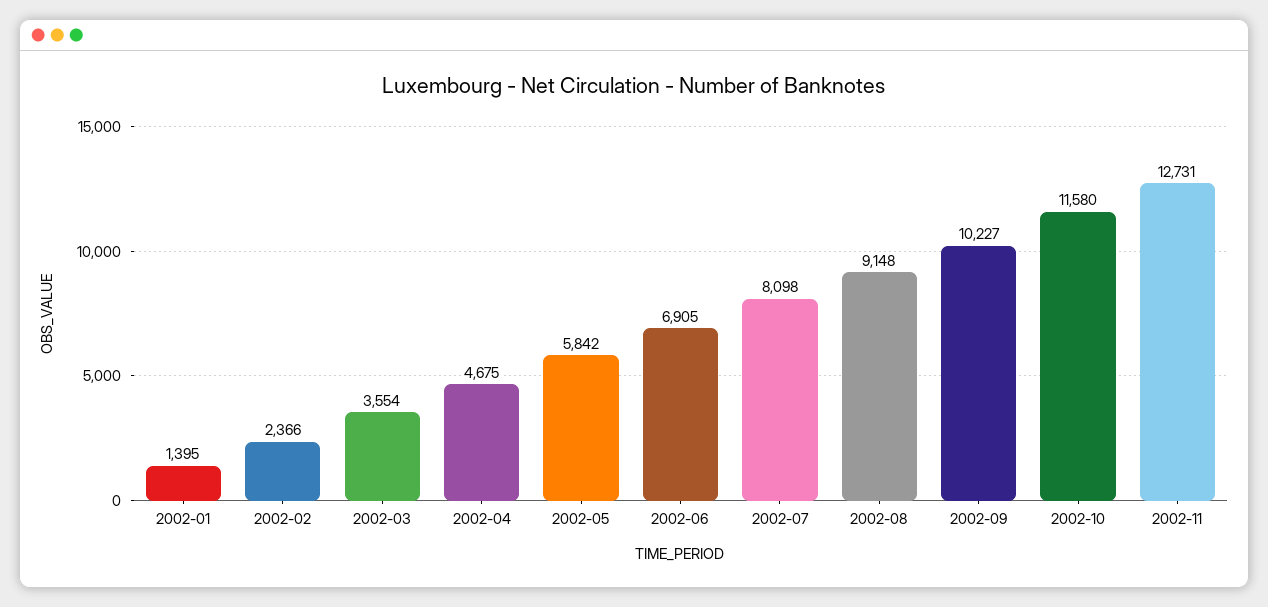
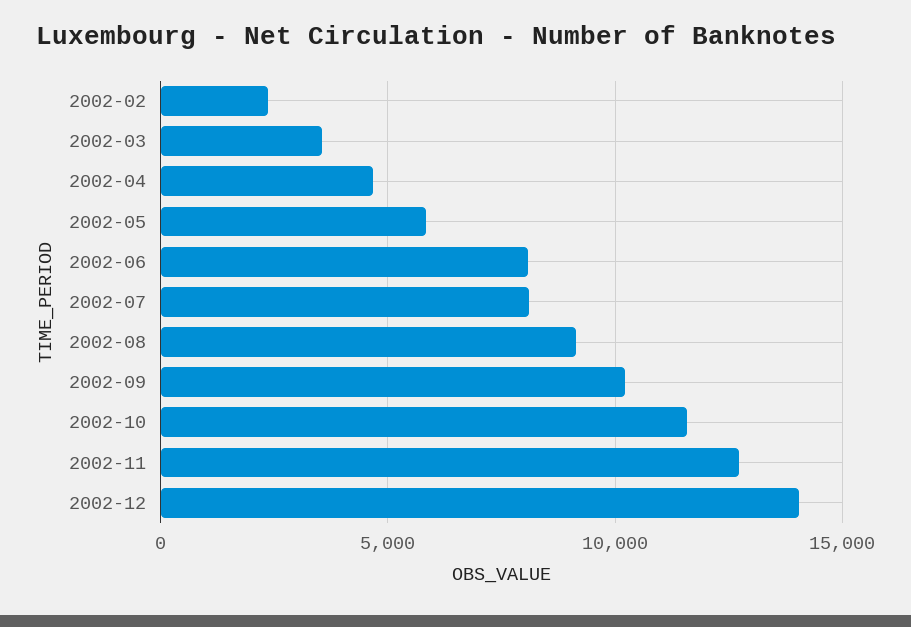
2002-01: 1395 -> none
2002-06: 6905 -> 8000
2002-12: none -> 14000

